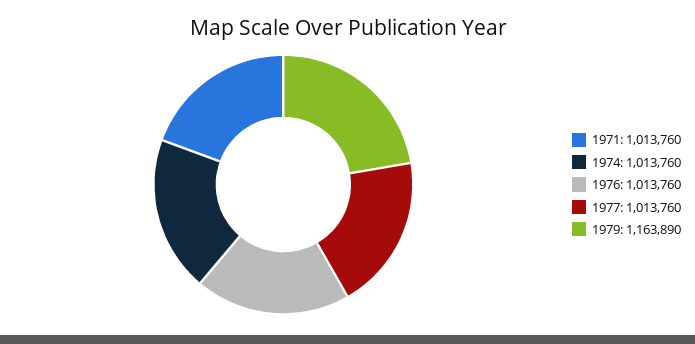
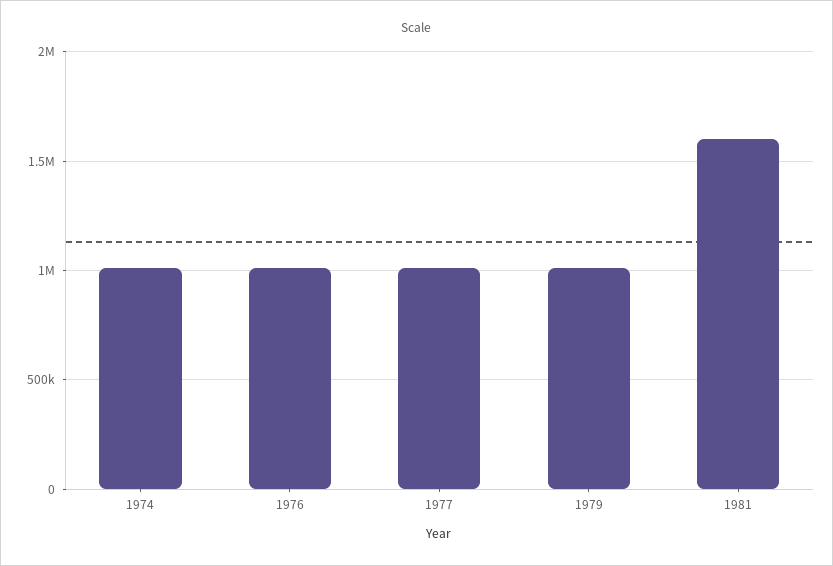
1971: 1013760 -> none
1979: 1163890 -> 1000000
1981: none -> 1600000

